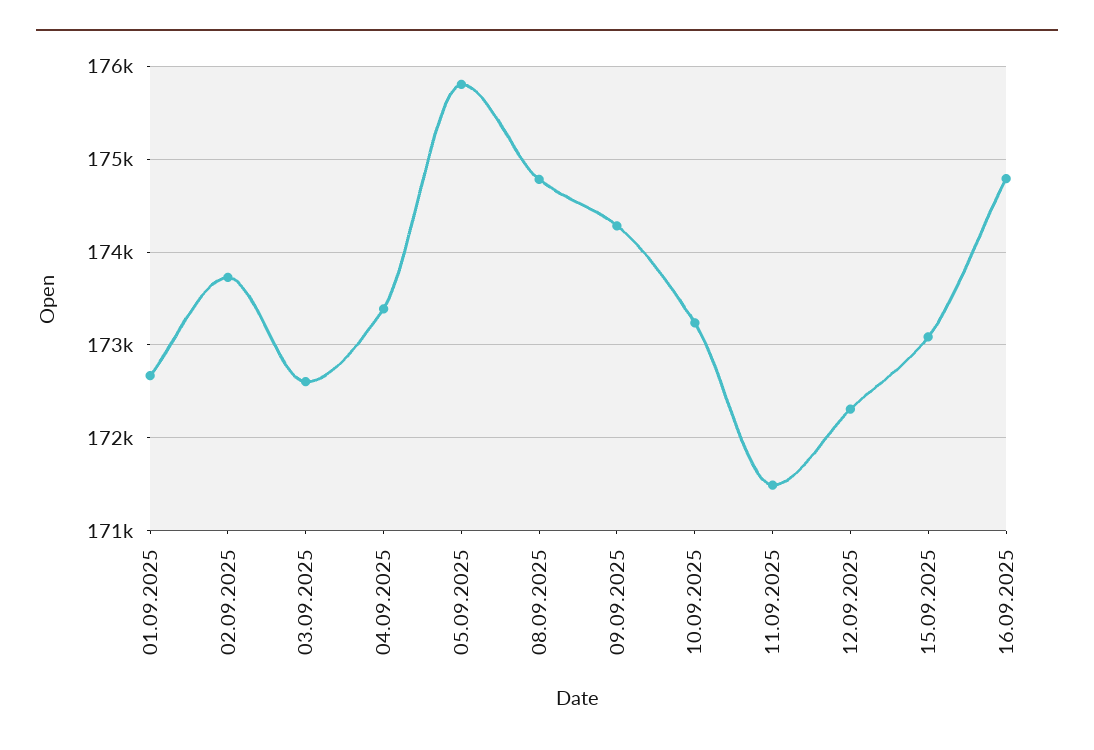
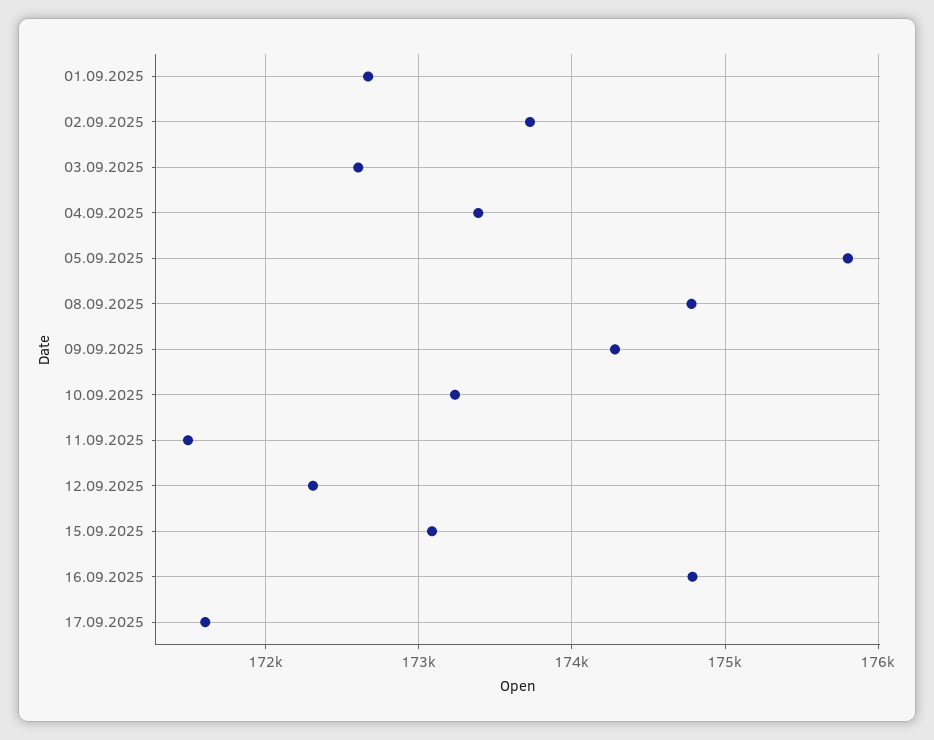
17.09.2025: none -> 171600

